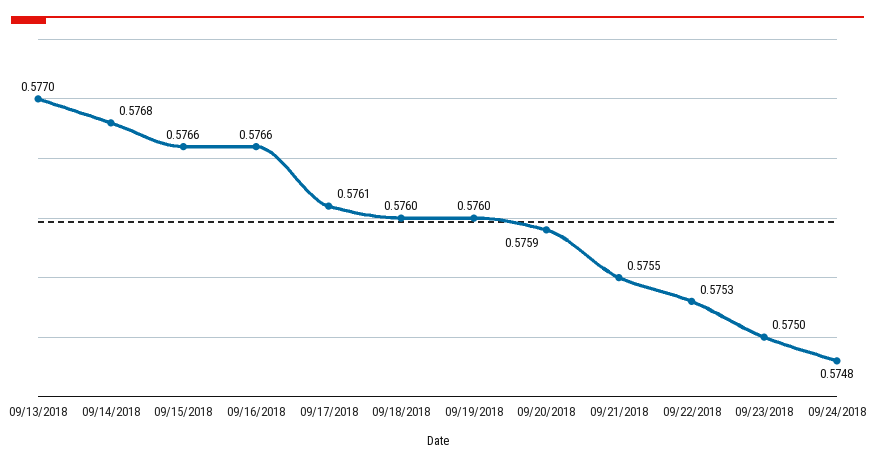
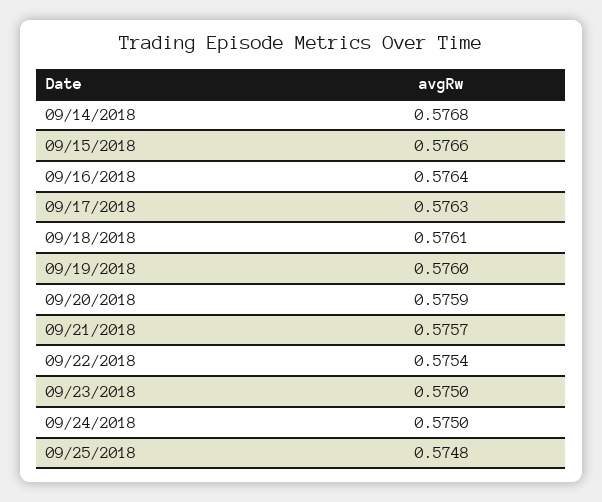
09/13/2018: 0.577 -> none
09/16/2018: 0.5766 -> 0.5764
09/17/2018: 0.5761 -> 0.5763
09/18/2018: 0.576 -> 0.5761
09/21/2018: 0.5755 -> 0.5757
09/22/2018: 0.5753 -> 0.5754
09/24/2018: 0.5748 -> 0.575
09/25/2018: none -> 0.5748

